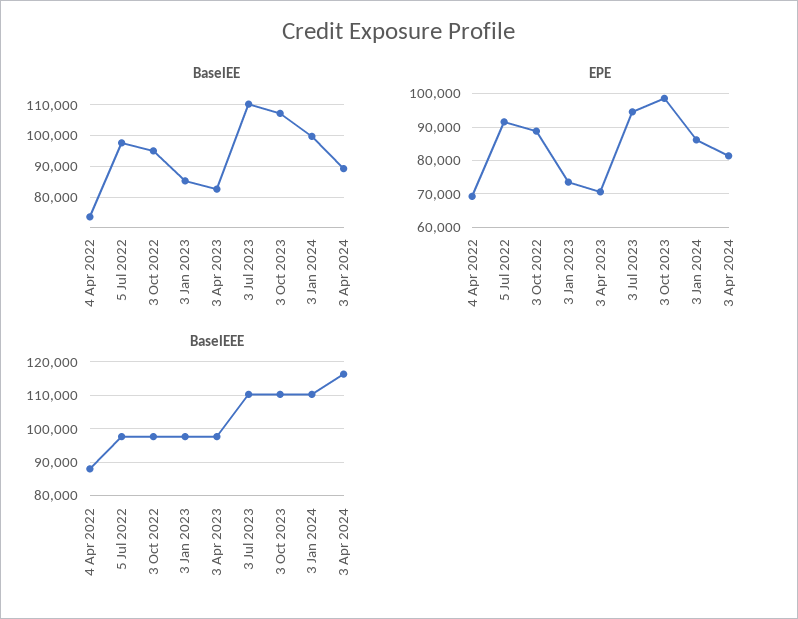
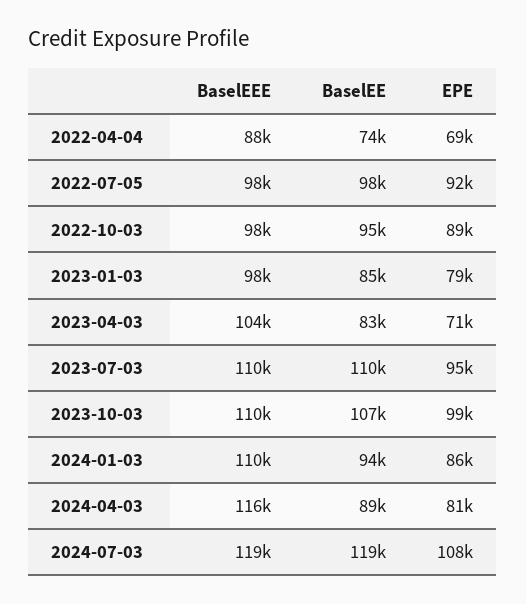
BaselEE, 3 Jan 2024: 100000 -> 94000
EPE, 3 Jan 2023: 74000 -> 79000
BaselEEE, 3 Apr 2023: 98000 -> 104000
BaselEEE, 2024-07-03: none -> 119000
BaselEE, 2024-07-03: none -> 119000
EPE, 2024-07-03: none -> 108000

